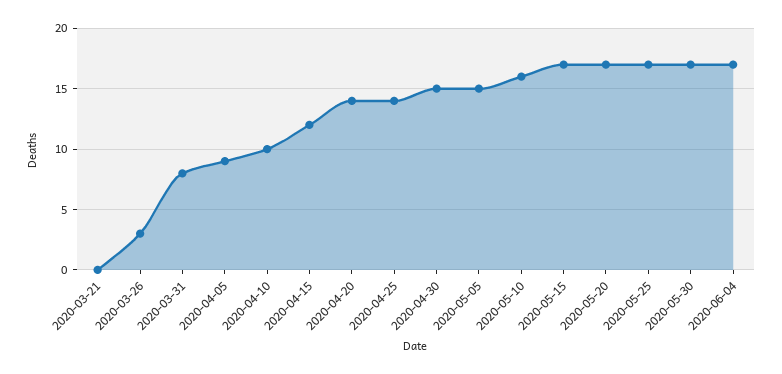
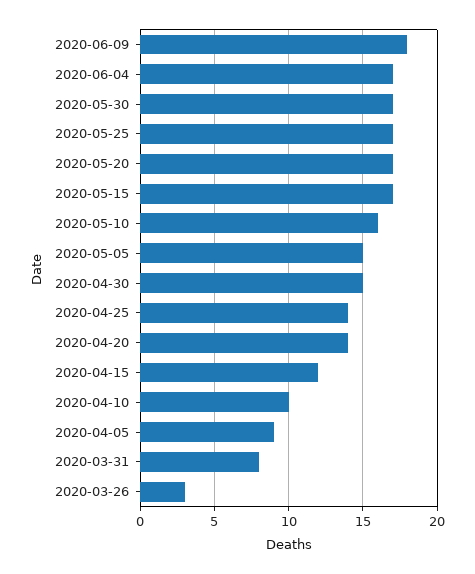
2020-03-21: 0 -> none
2020-06-09: none -> 18

